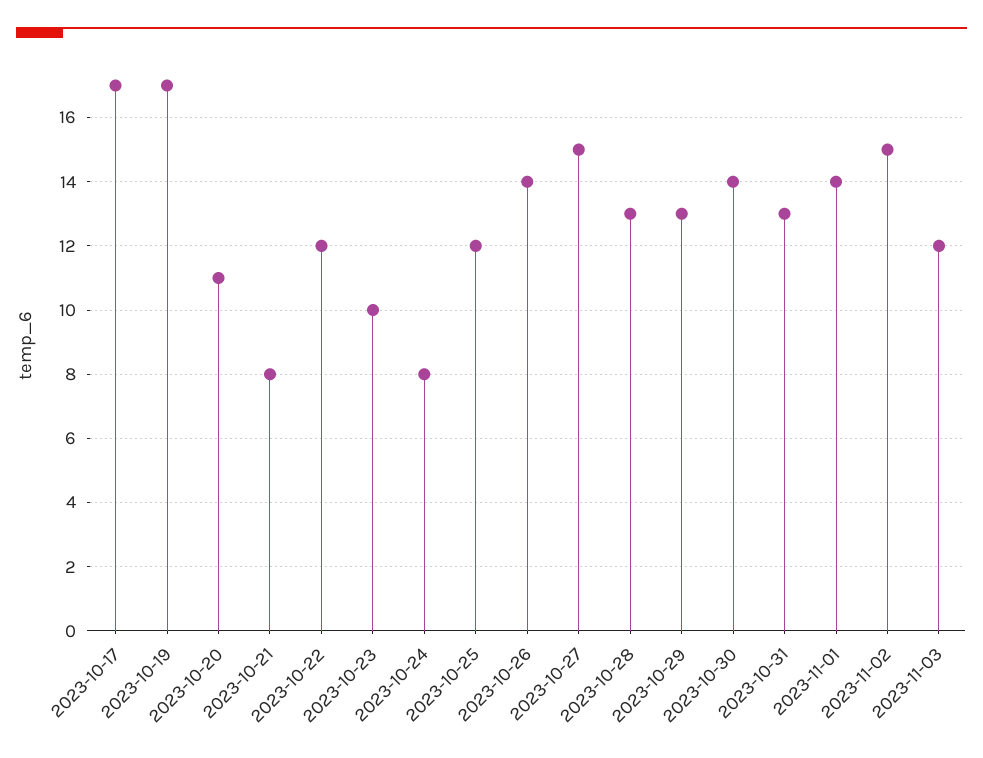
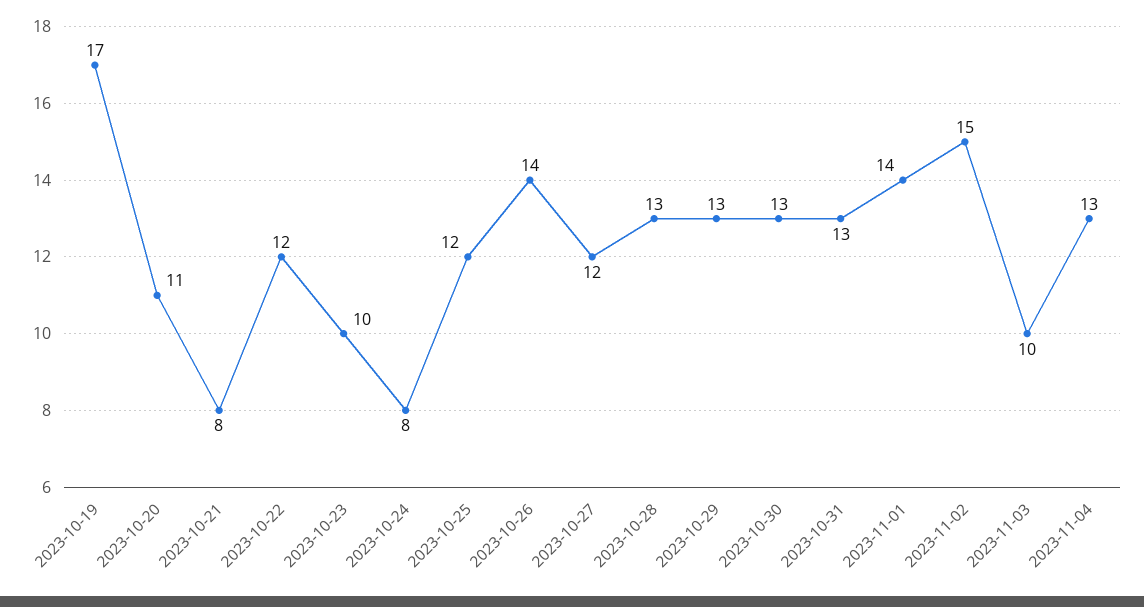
2023-10-17: 17 -> none
2023-10-27: 15 -> 12
2023-10-30: 14 -> 13
2023-11-03: 12 -> 10
2023-11-04: none -> 13

